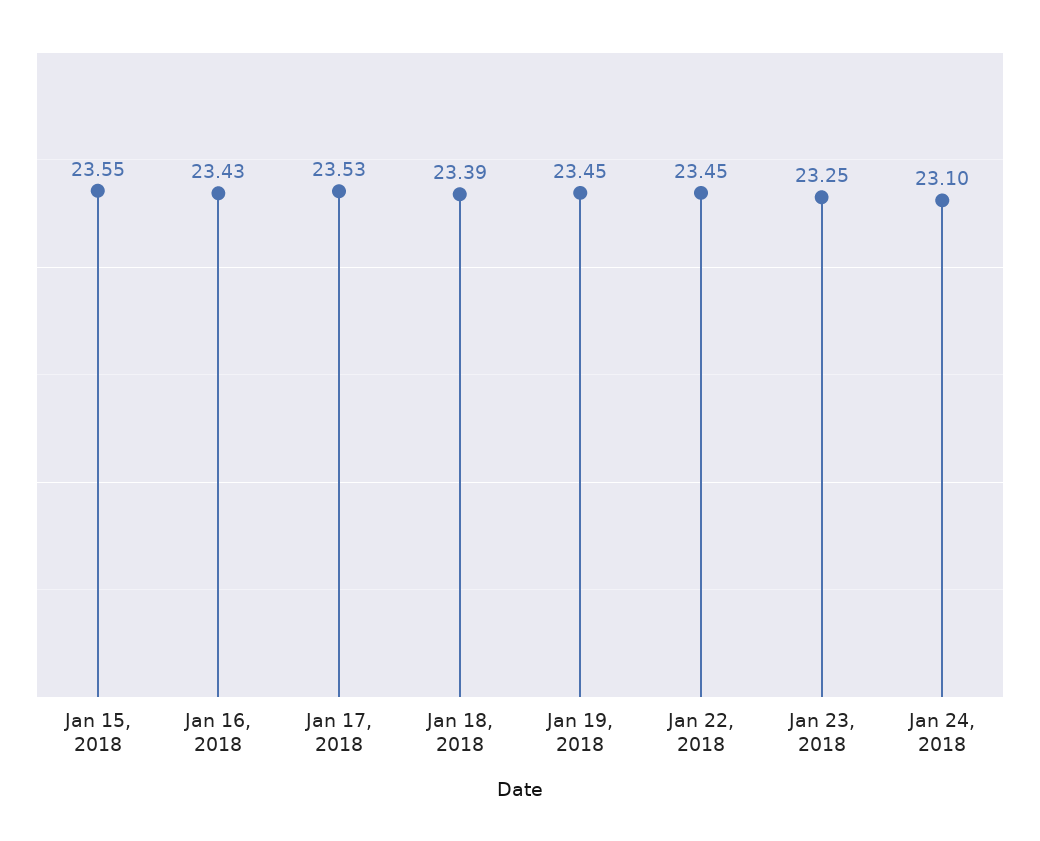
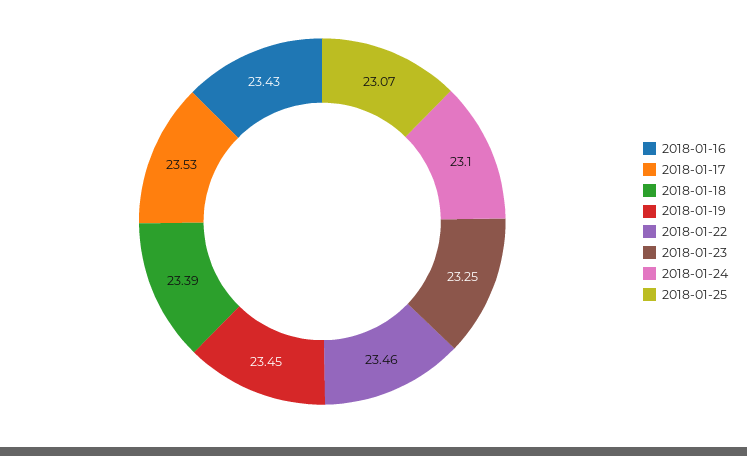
Jan 15, 2018: 23.55 -> none
Jan 22, 2018: 23.45 -> 23.46
2018-01-25: none -> 23.07

